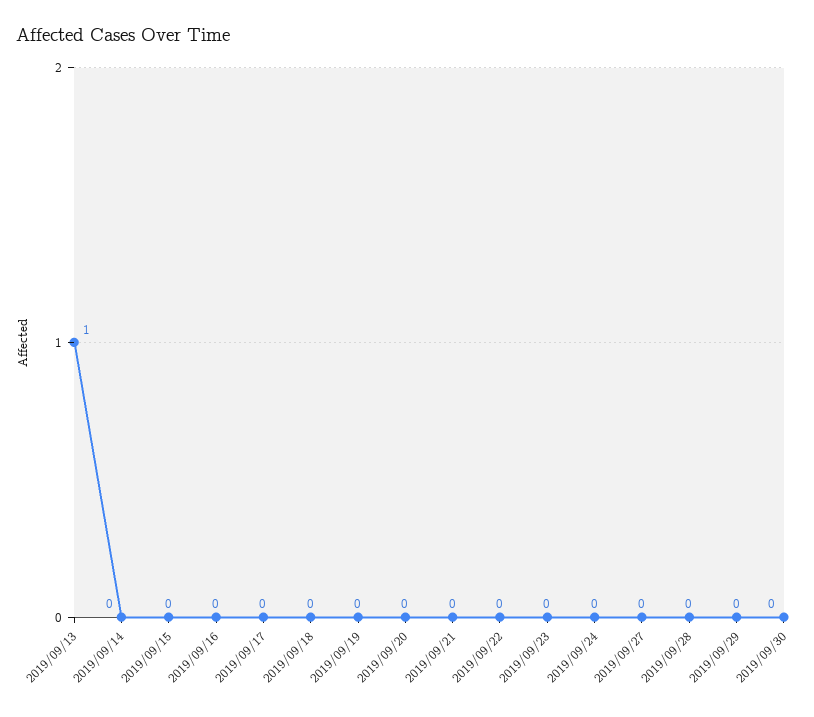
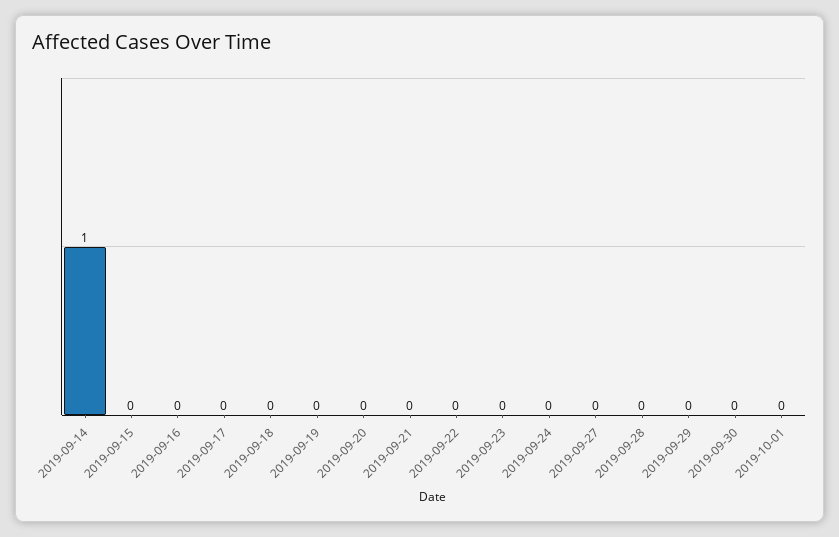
2019/09/13: 1 -> none
2019/09/14: 0 -> 1
2019-10-01: none -> 0

